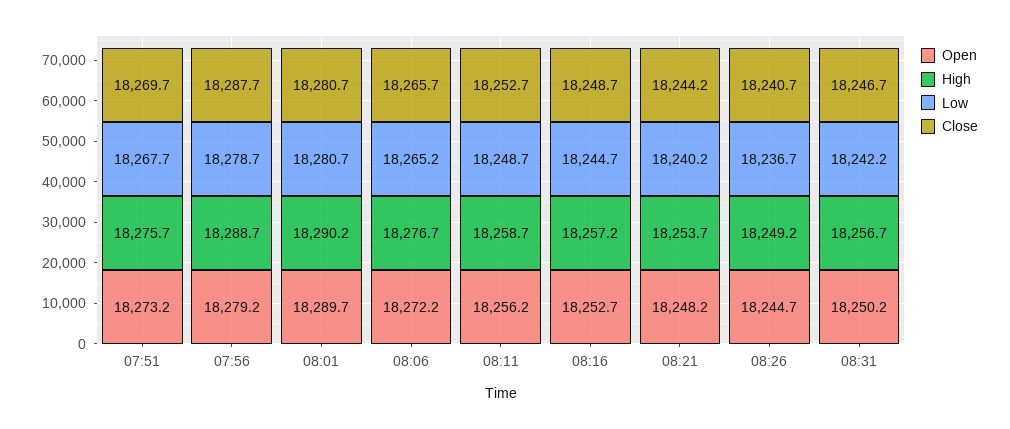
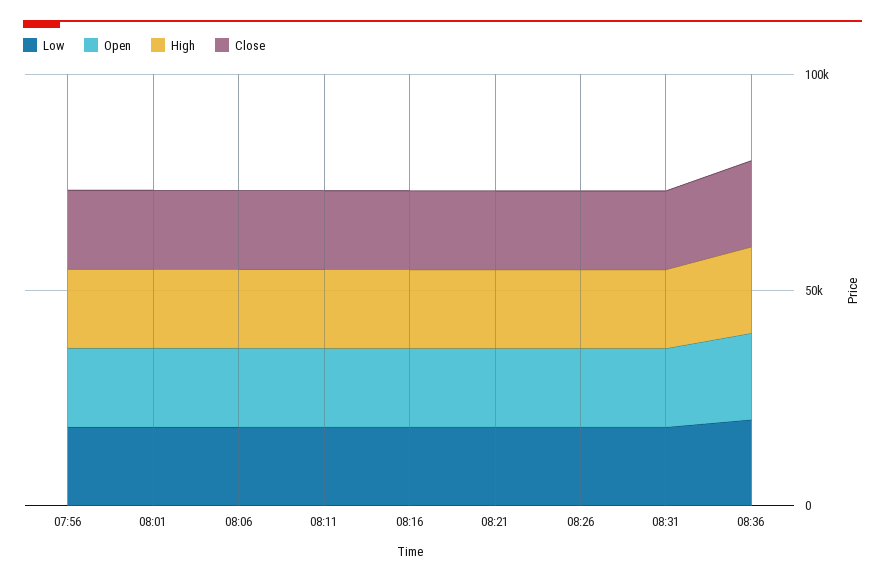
Open, 07:51: 18273.2 -> none
High, 07:51: 18275.7 -> none
Low, 07:51: 18267.7 -> none
Close, 07:51: 18269.7 -> none
Low, 08:36: none -> 20000
Open, 08:36: none -> 20000
High, 08:36: none -> 20000
Close, 08:36: none -> 20000

